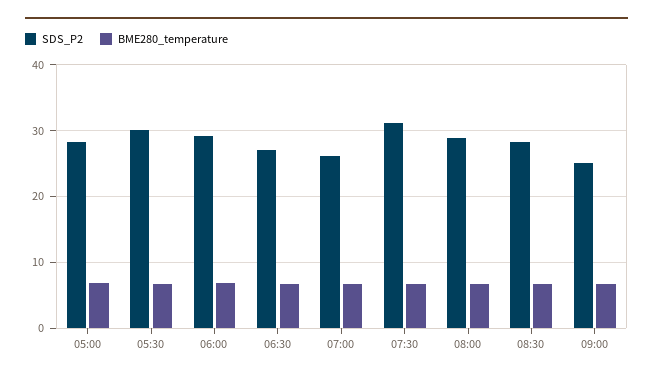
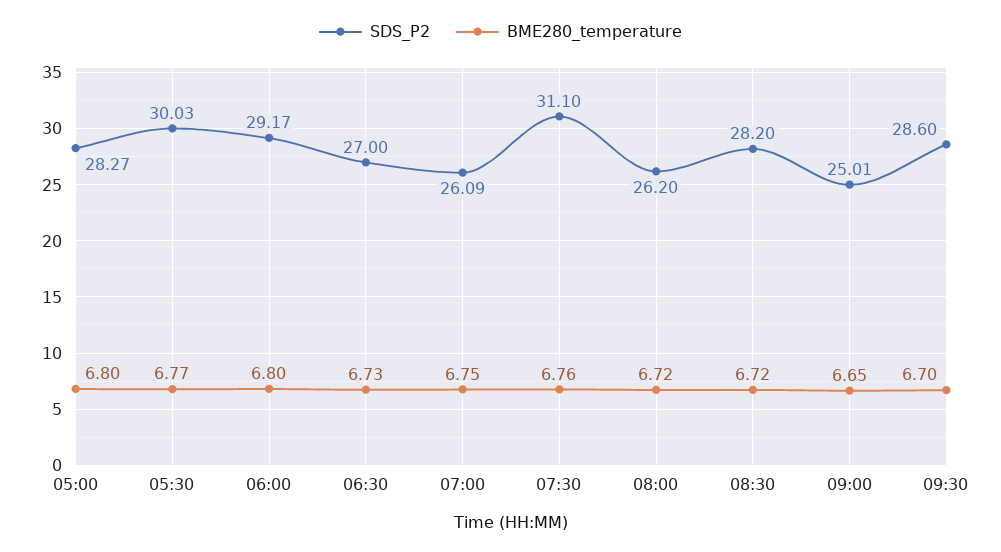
SDS_P2, 08:00: 29 -> 26.2
SDS_P2, 09:30: none -> 28.6
BME280_temperature, 09:30: none -> 6.7

